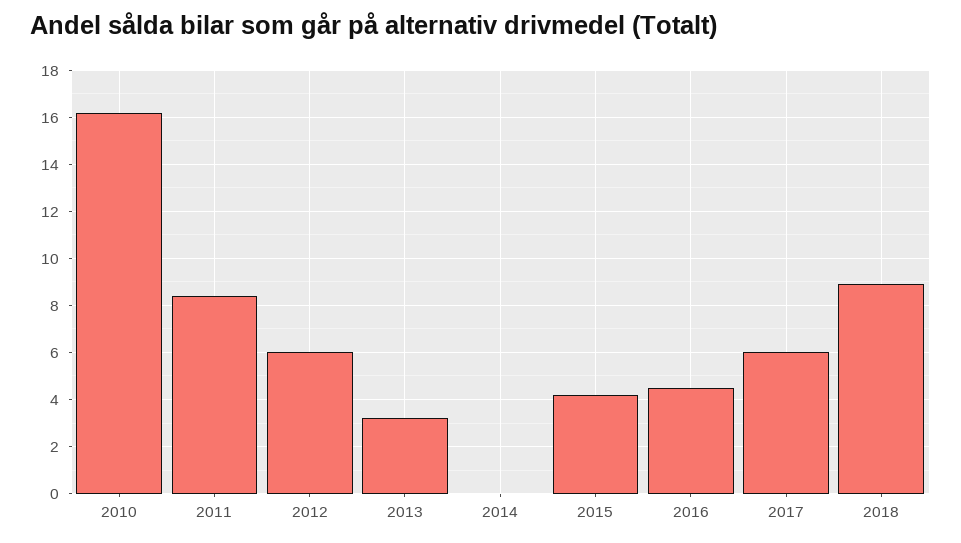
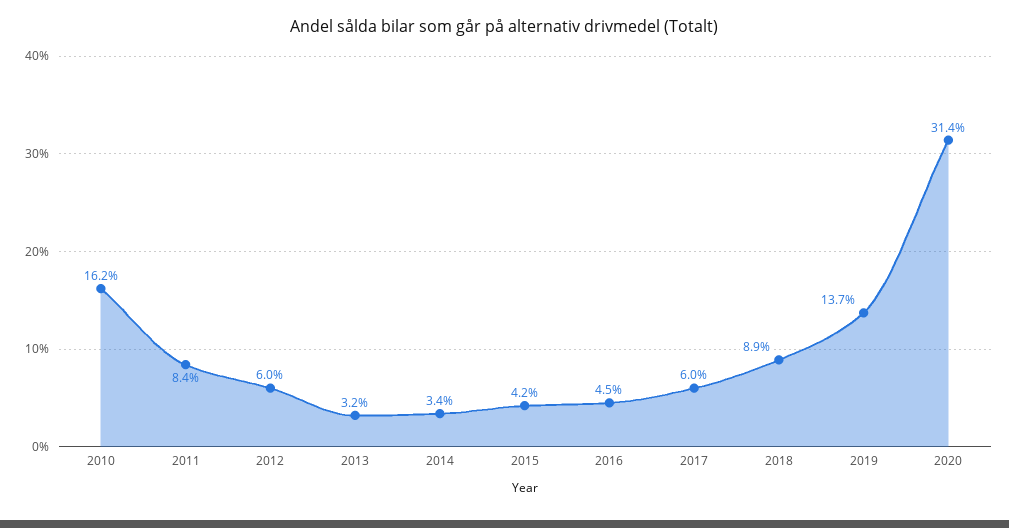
2014: 0 -> 3.4
2019: none -> 13.7
2020: none -> 31.4

